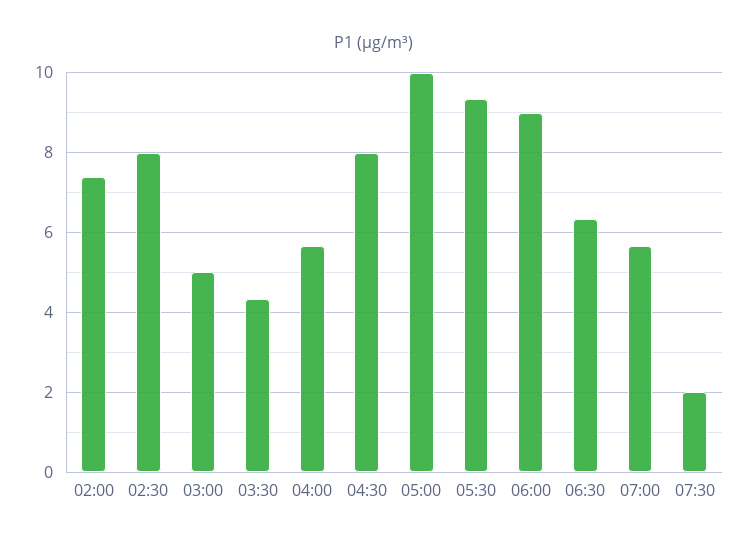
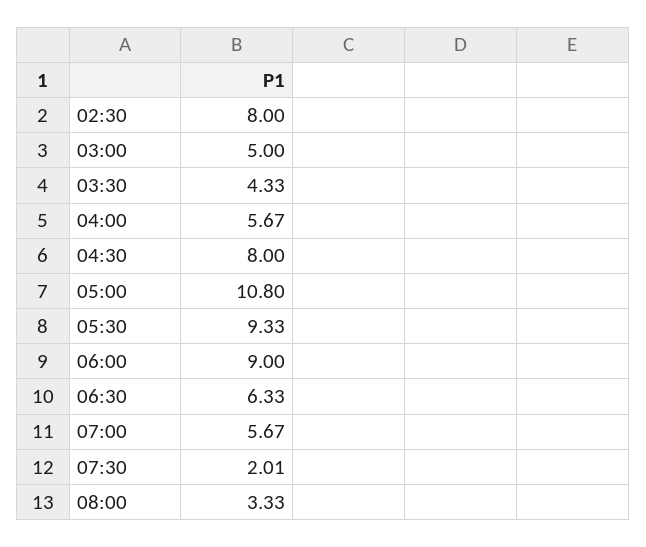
02:00: 7.4 -> none
05:00: 10 -> 10.8
08:00: none -> 3.33

